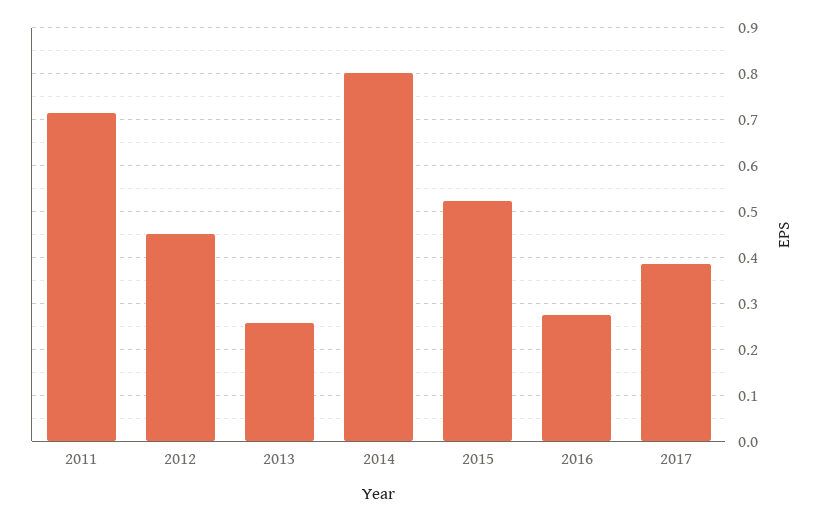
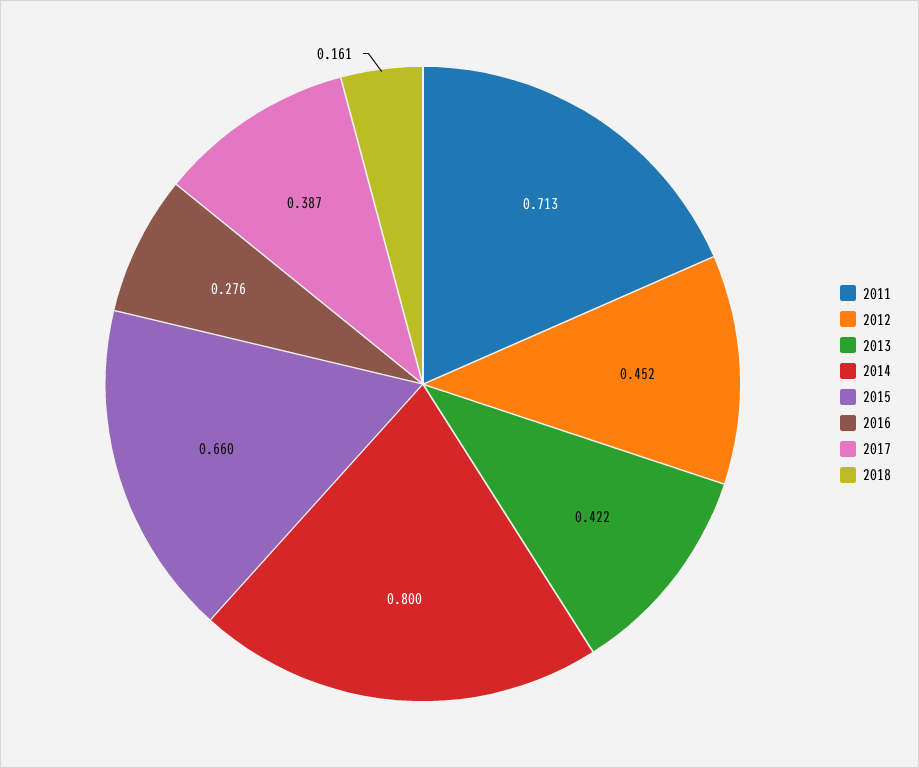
2013: 0.26 -> 0.422
2015: 0.52 -> 0.66
2018: none -> 0.161

